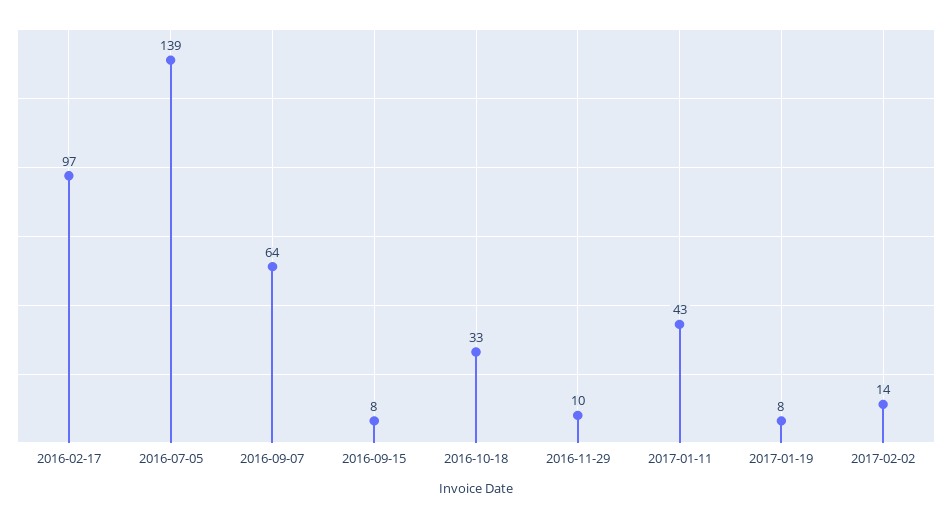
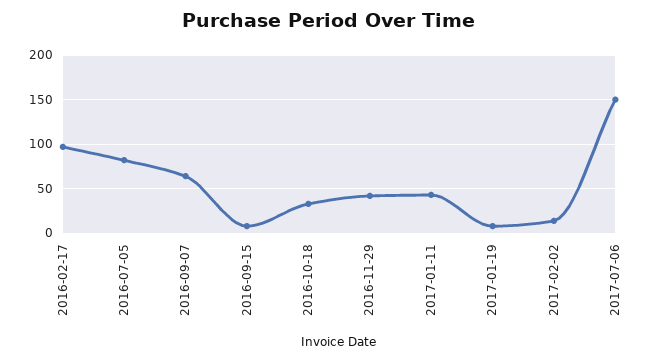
2016-07-05: 139 -> 80
2016-11-29: 10 -> 40
2017-07-06: none -> 150

